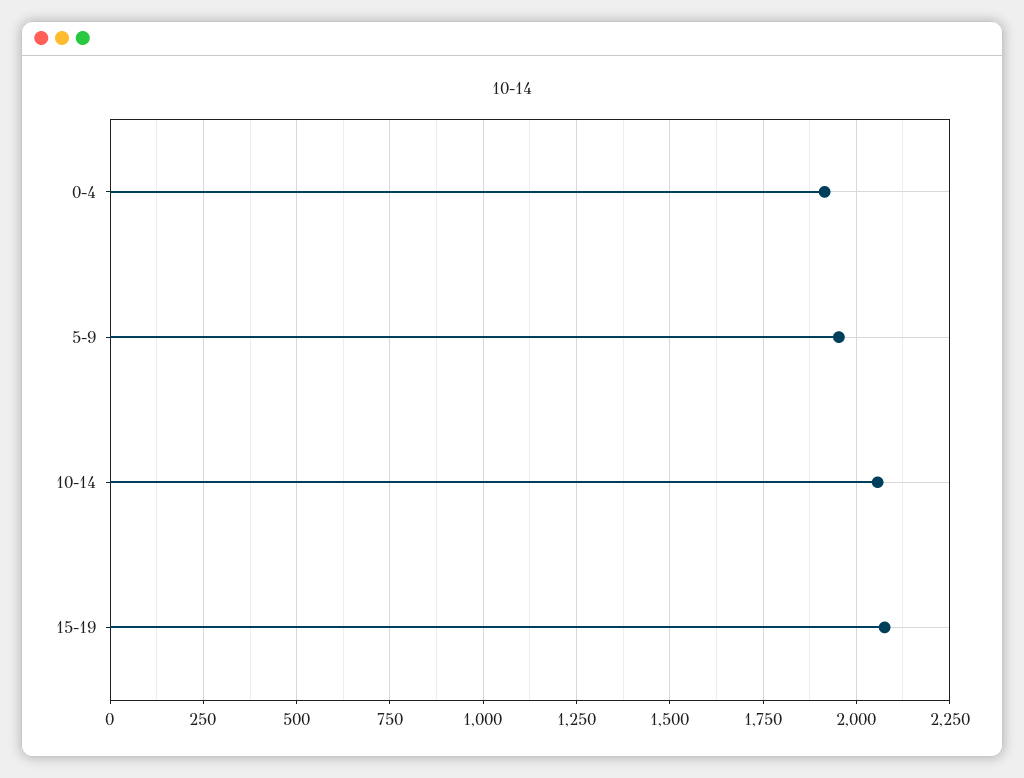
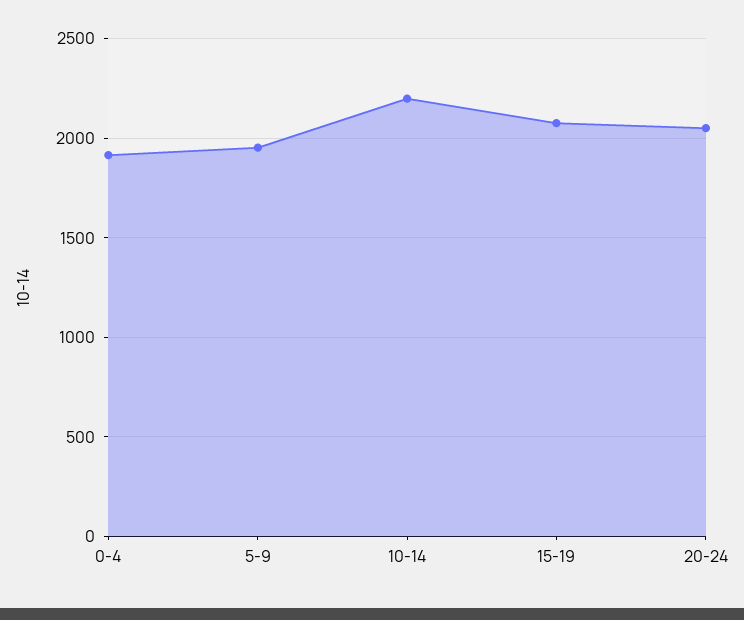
10-14: 2050 -> 2200
20-24: none -> 2050

